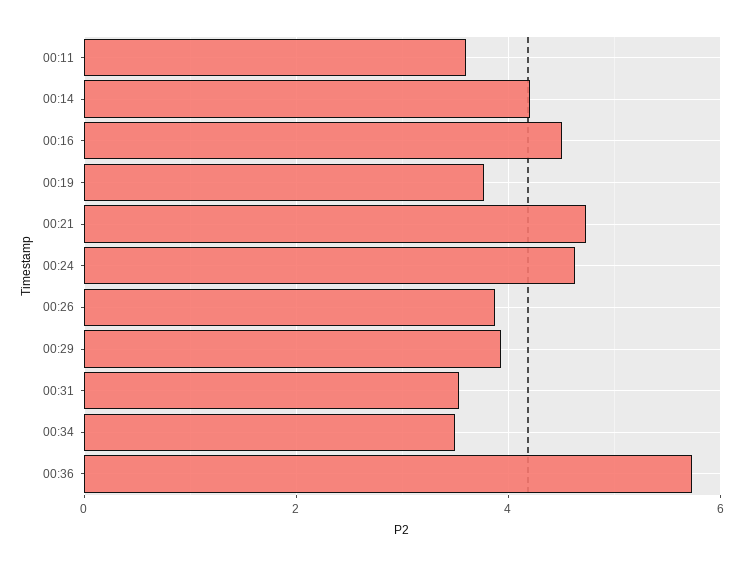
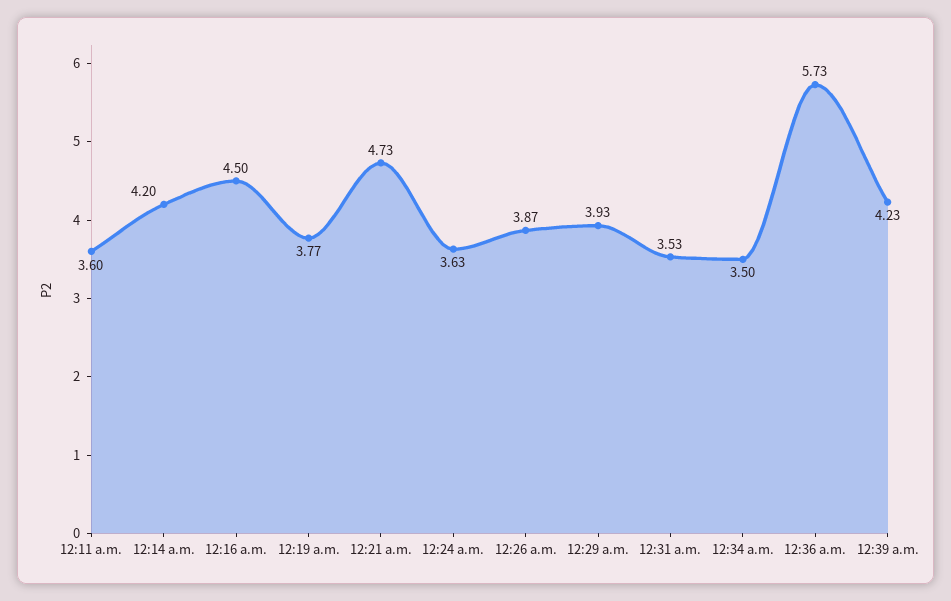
00:24: 4.6 -> 3.63
12:39 a.m.: none -> 4.23

